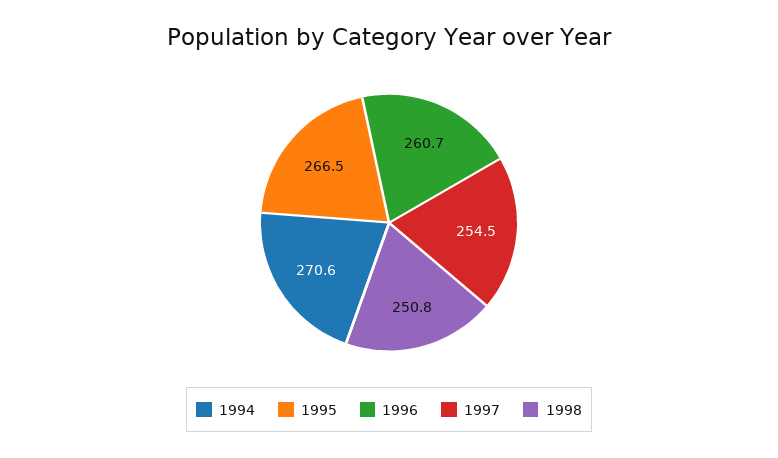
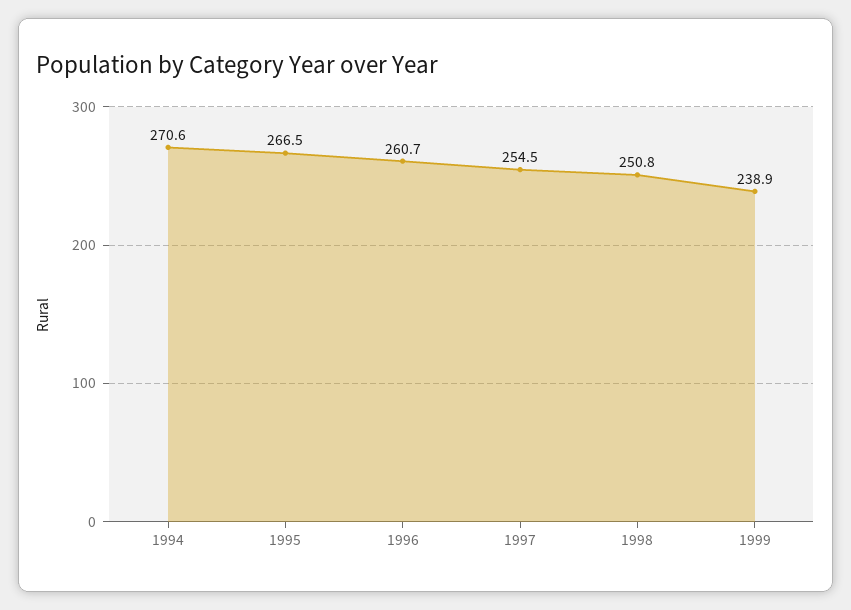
1999: none -> 238.9

